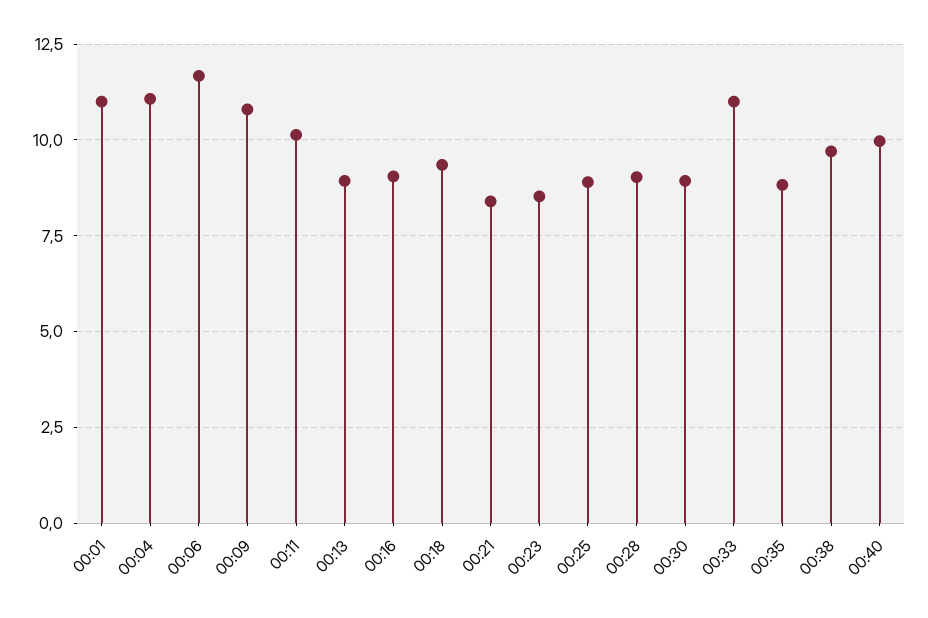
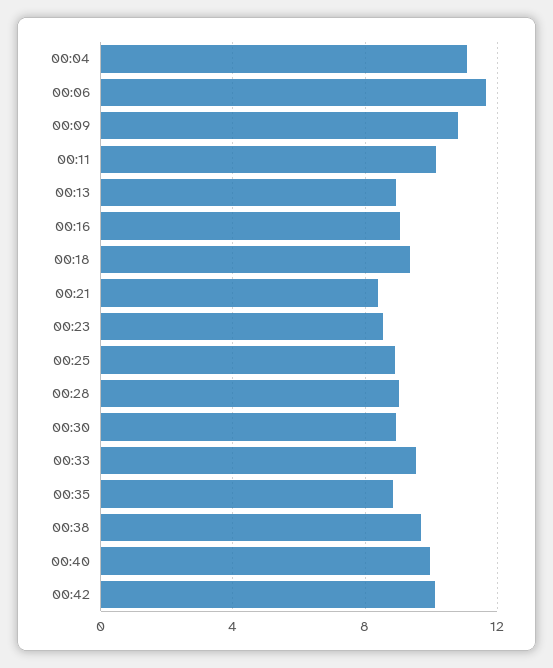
00:01: 11 -> none
00:33: 11 -> 9.5
00:42: none -> 10

